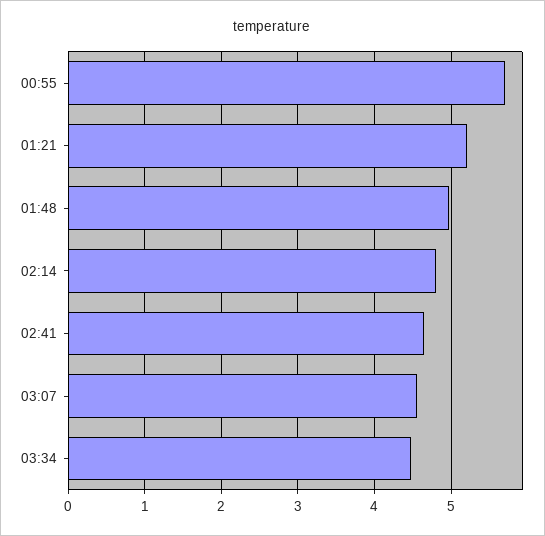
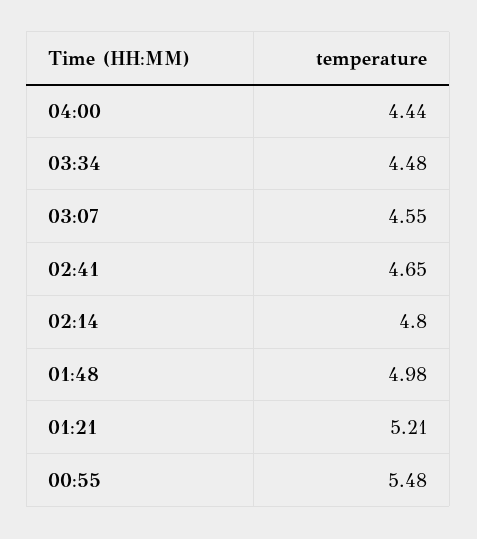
00:55: 5.7 -> 5.48
04:00: none -> 4.44

